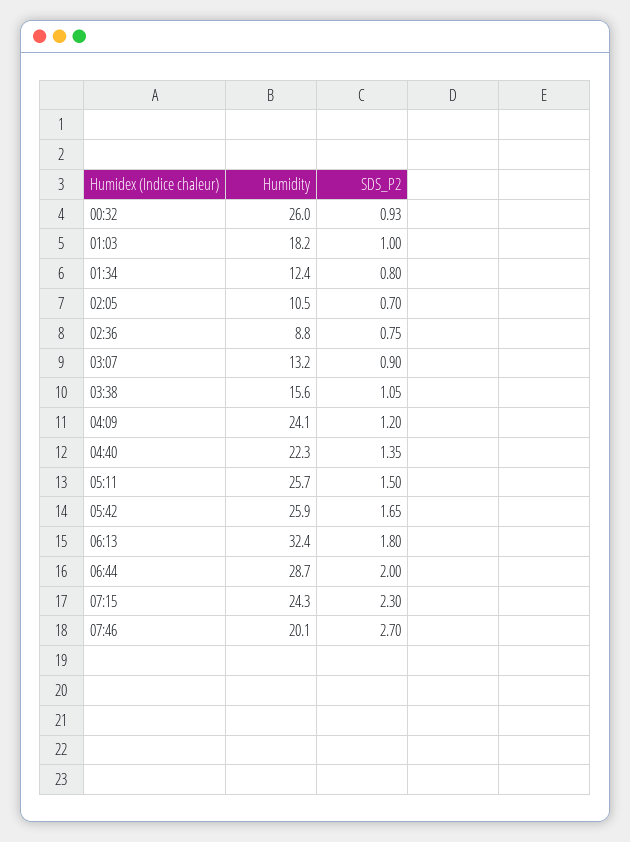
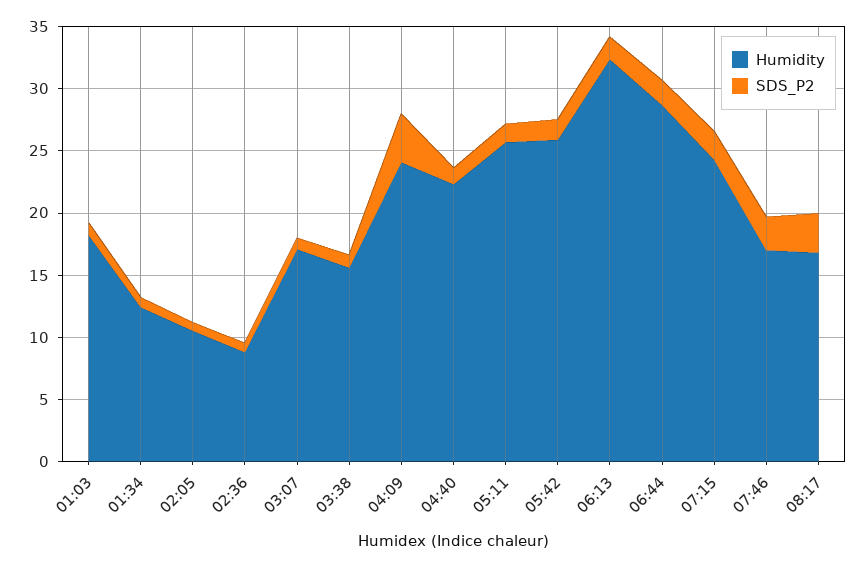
Humidity, 00:32: 26 -> none
SDS_P2, 00:32: 0.93 -> none
Humidity, 03:07: 13.2 -> 17
SDS_P2, 04:09: 1.2 -> 4
Humidity, 07:46: 20.1 -> 17
Humidity, 08:17: none -> 17
SDS_P2, 08:17: none -> 3

